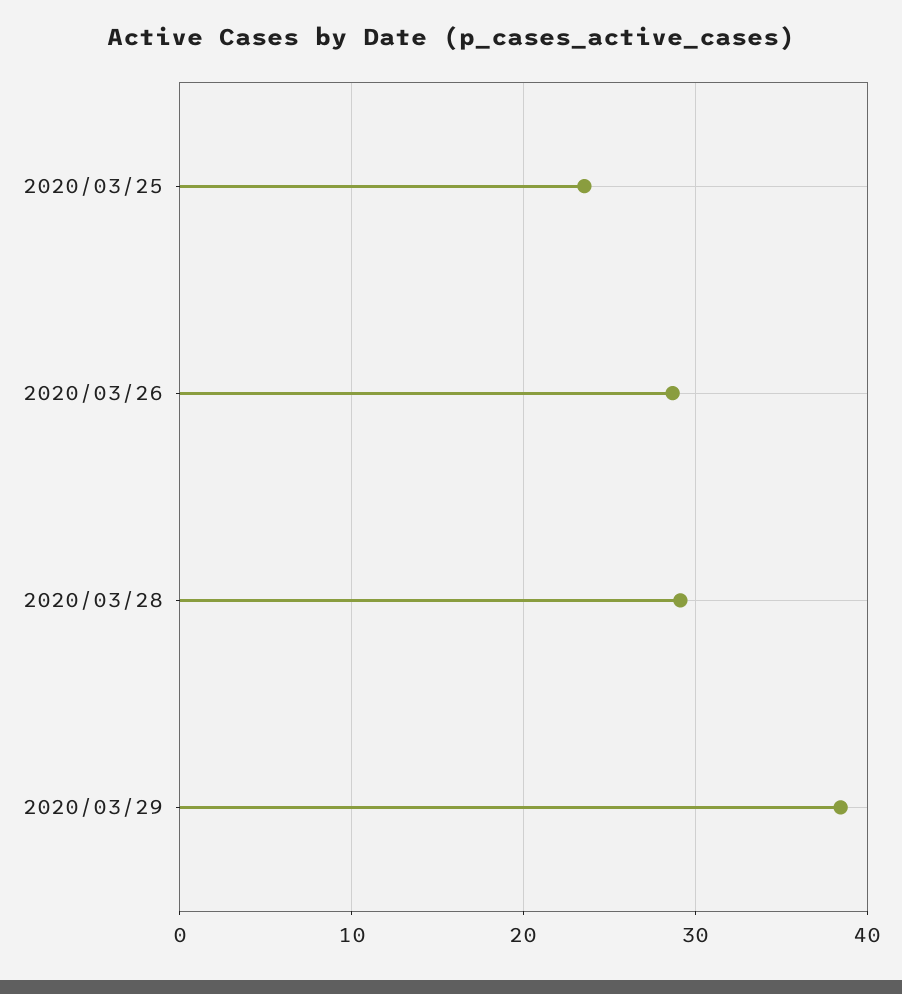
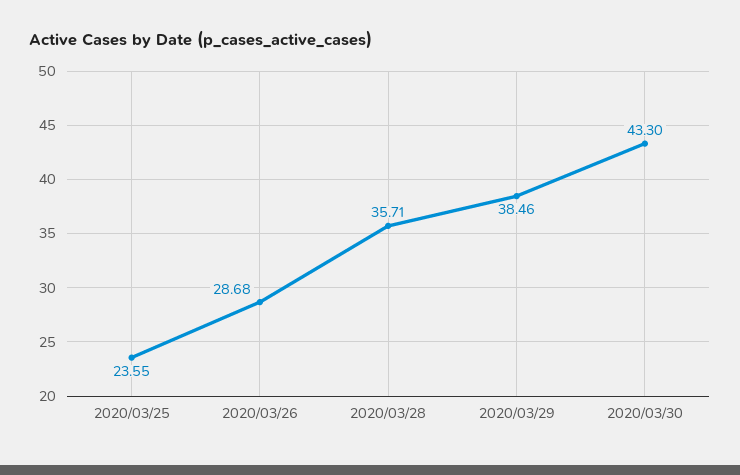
2020/03/28: 29 -> 35.71
2020/03/30: none -> 43.3

